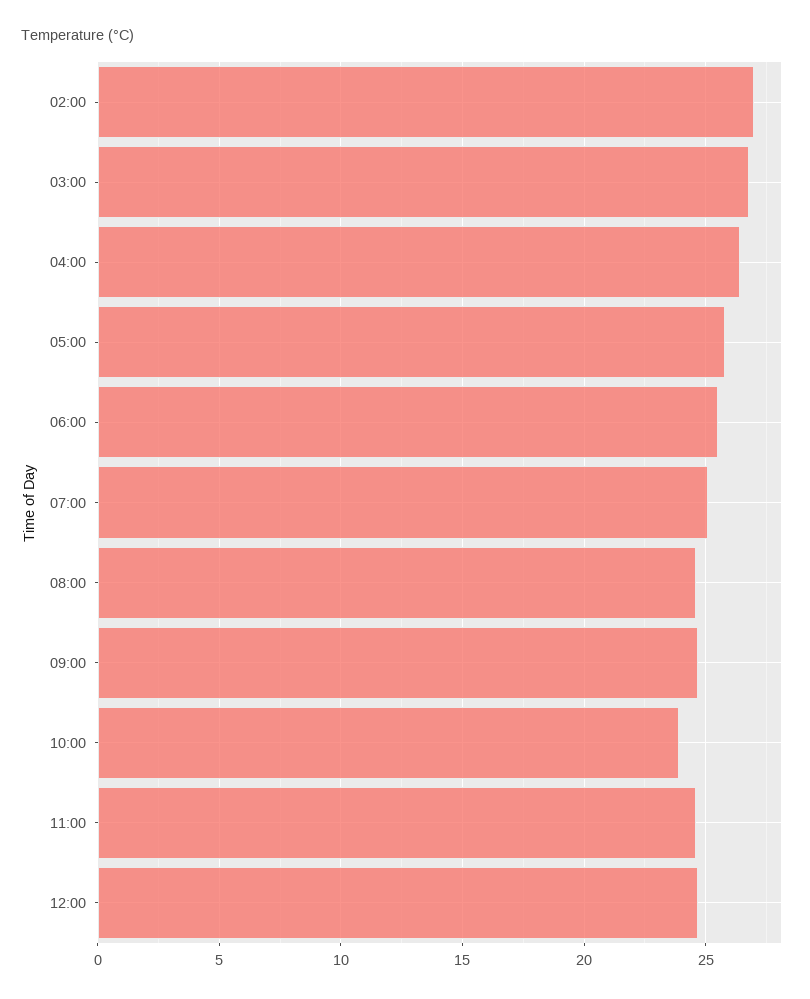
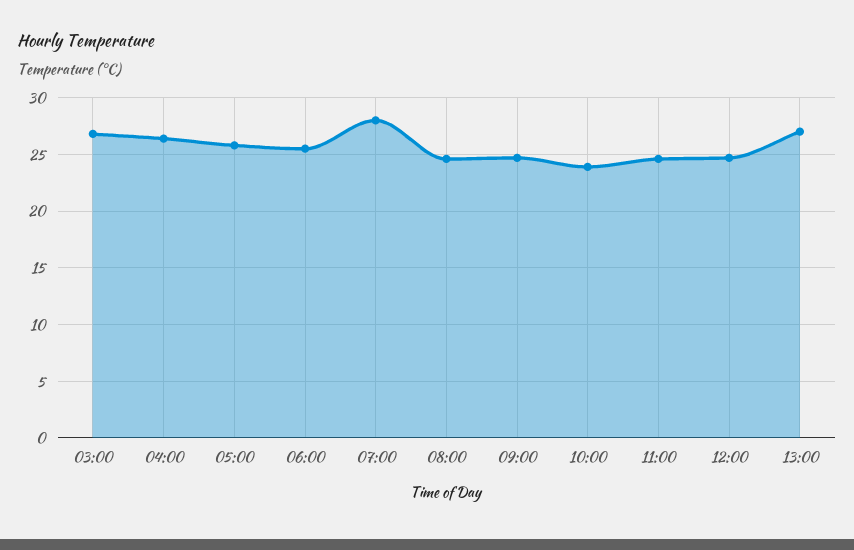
02:00: 27 -> none
07:00: 25 -> 28
13:00: none -> 27

